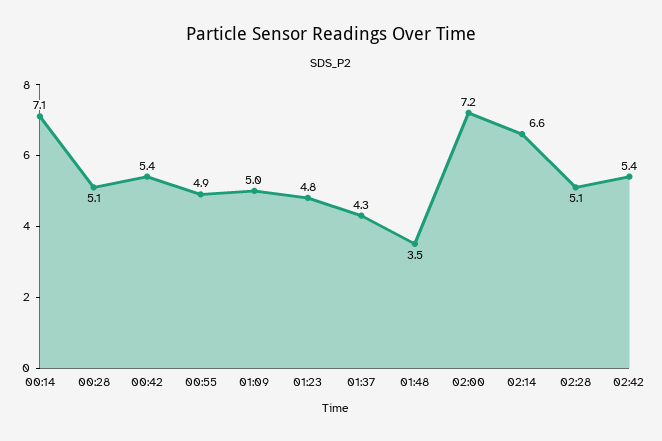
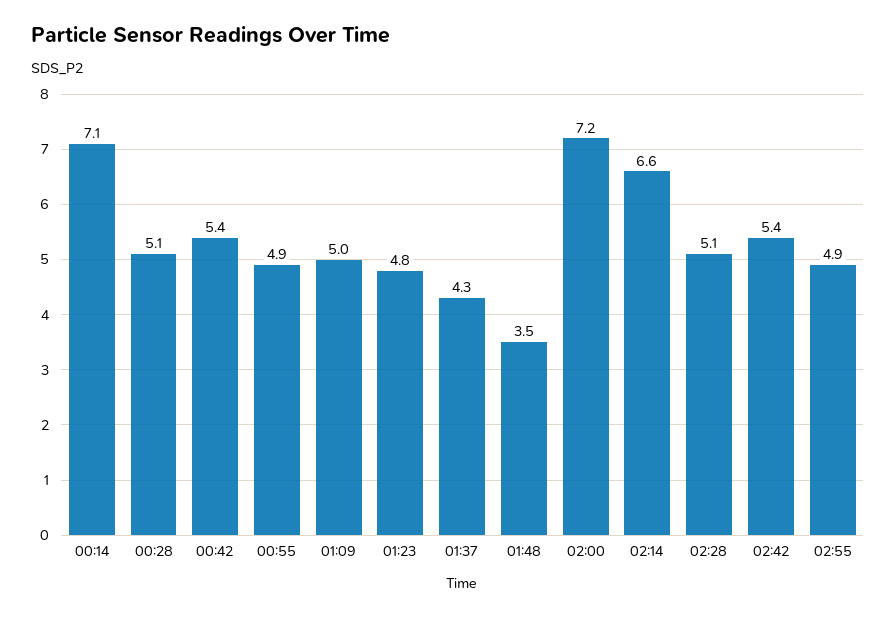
02:55: none -> 4.9

